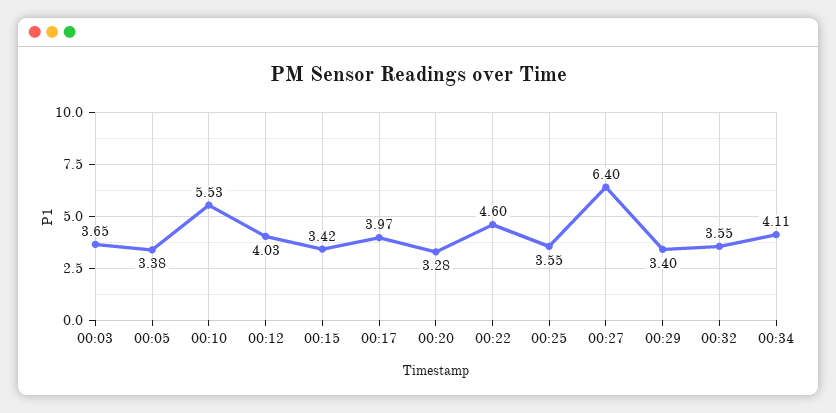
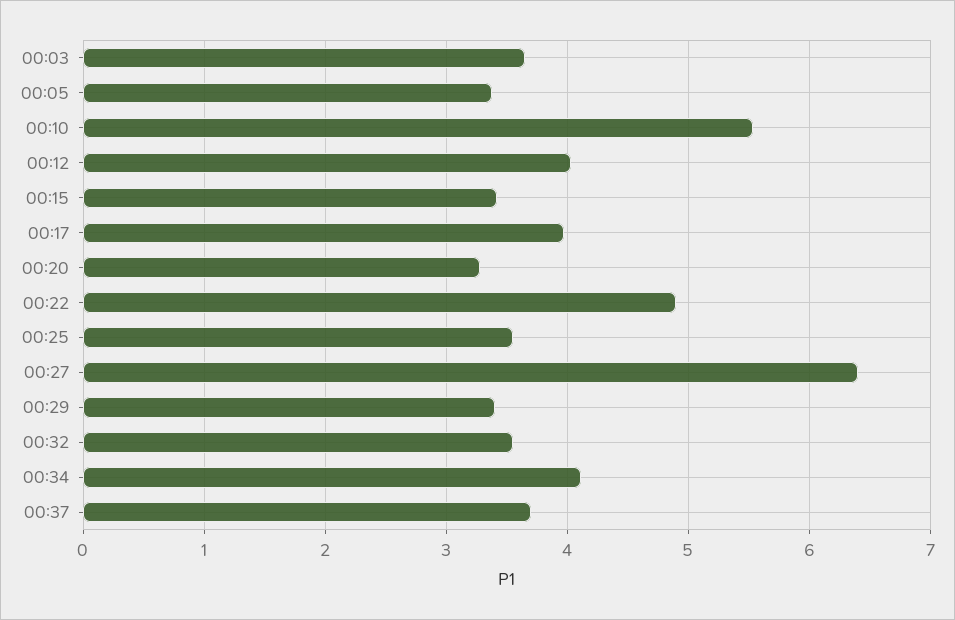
00:22: 4.6 -> 4.9
00:37: none -> 3.7

